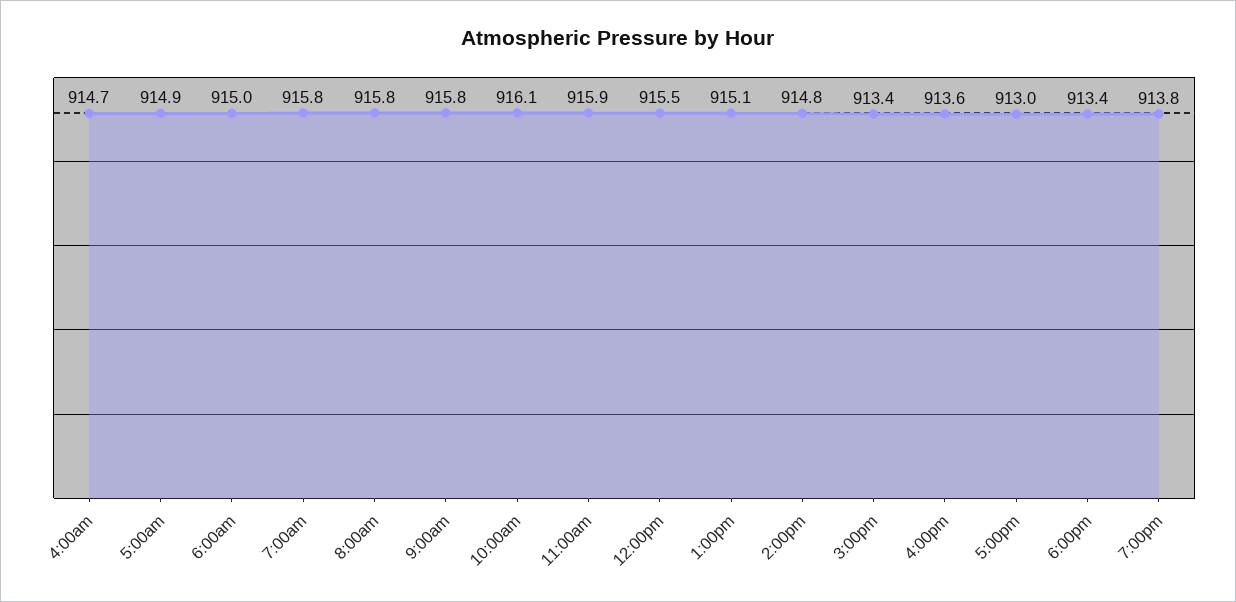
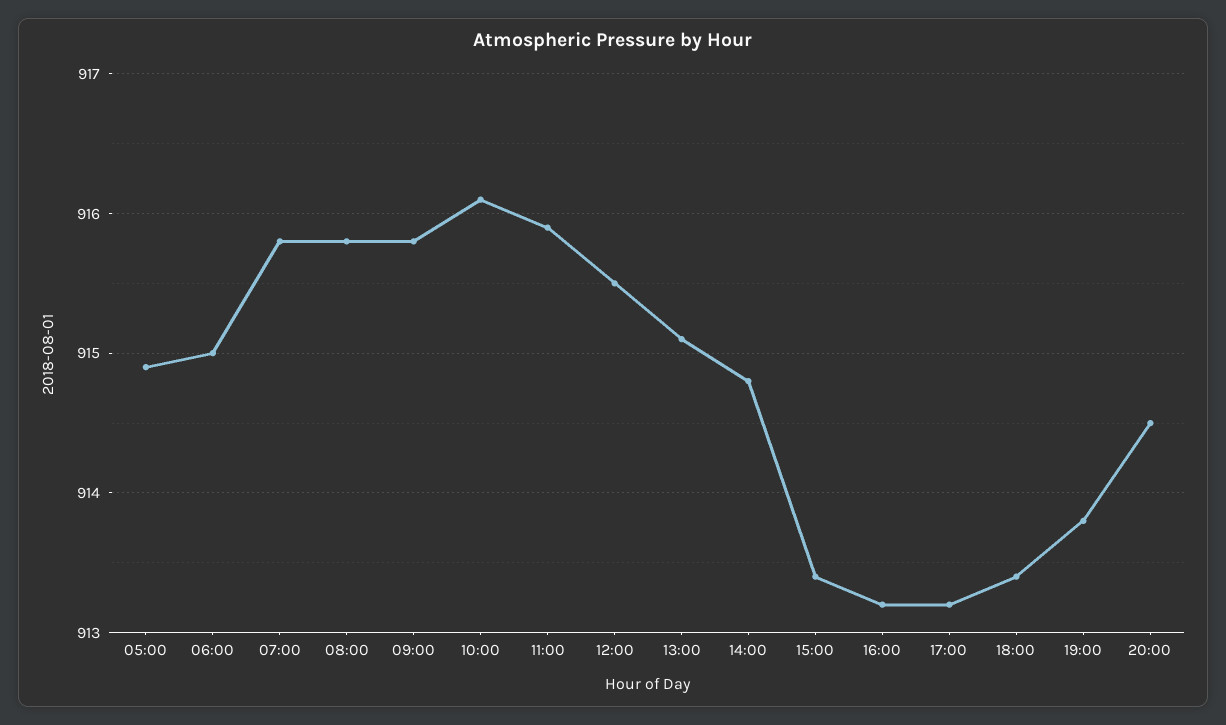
4:00am: 914.7 -> none
4:00pm: 913.6 -> 913.2
5:00pm: 913 -> 913.2
20:00: none -> 914.5

